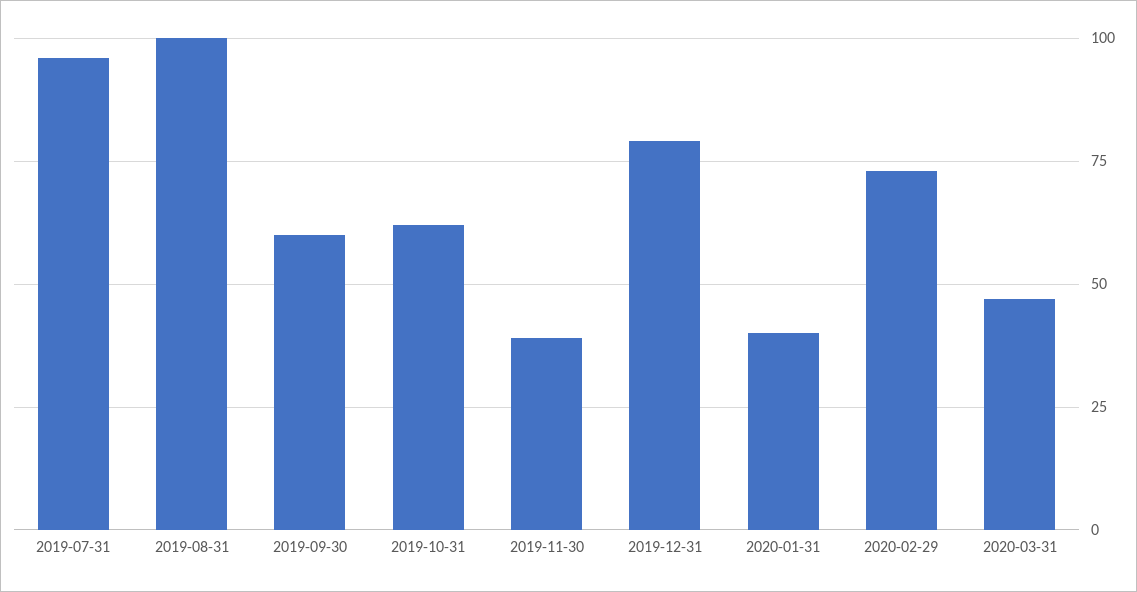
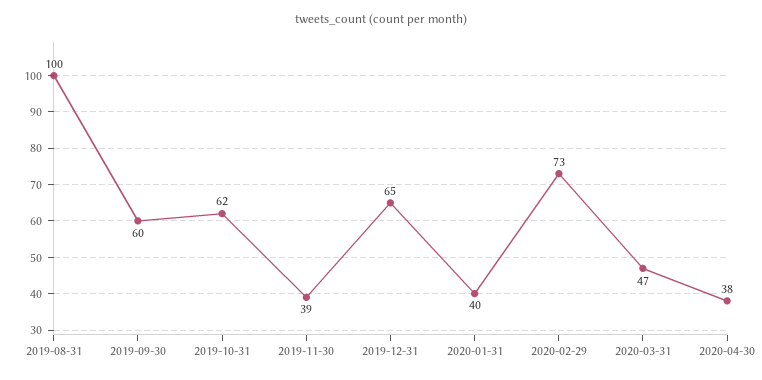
2019-07-31: 95 -> none
2019-12-31: 80 -> 65
2020-04-30: none -> 38

